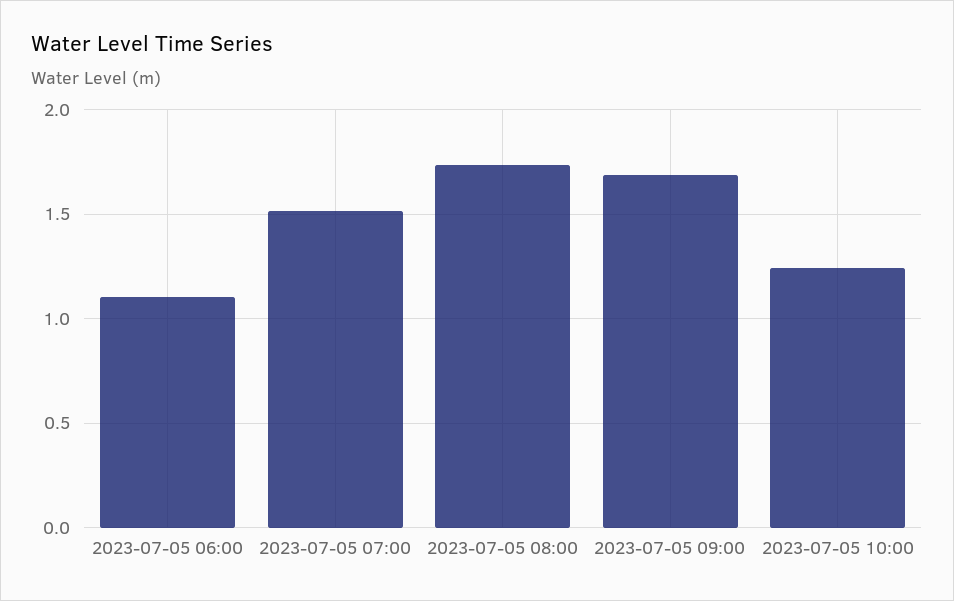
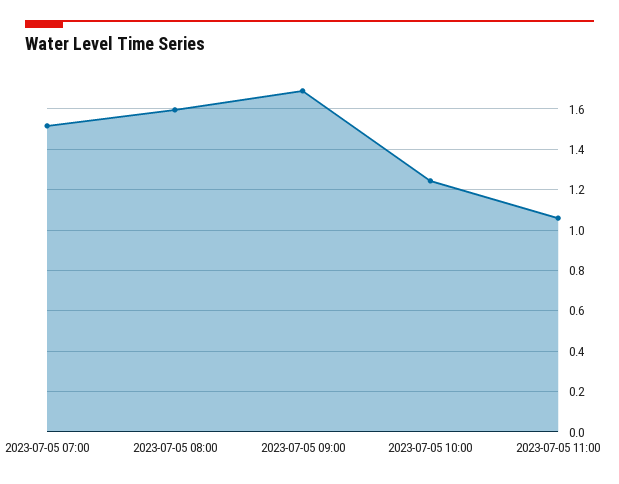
2023-07-05 06:00: 1.1 -> none
2023-07-05 08:00: 1.75 -> 1.6
2023-07-05 11:00: none -> 1.05

